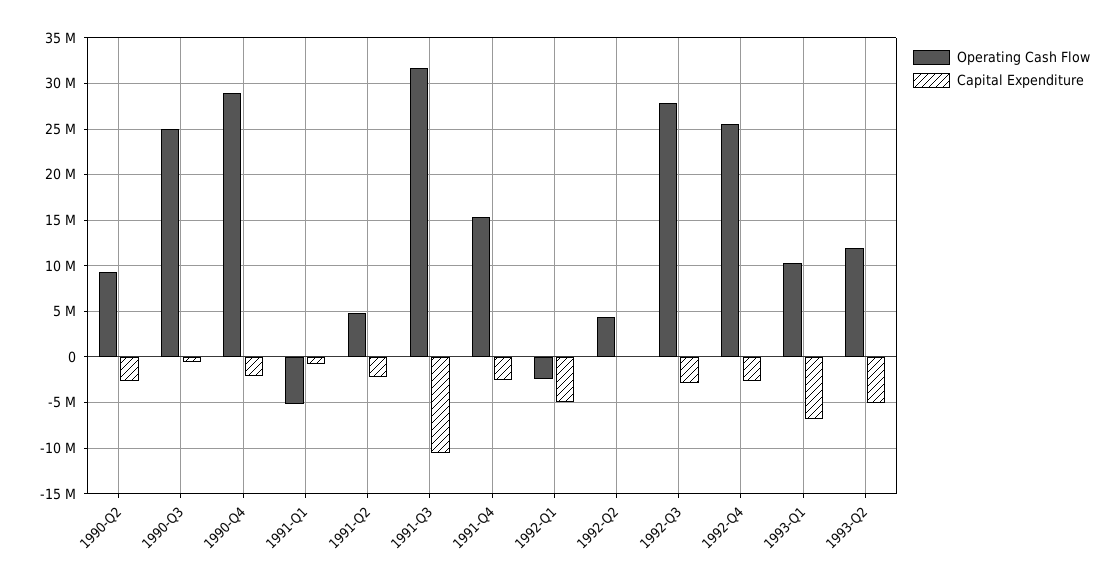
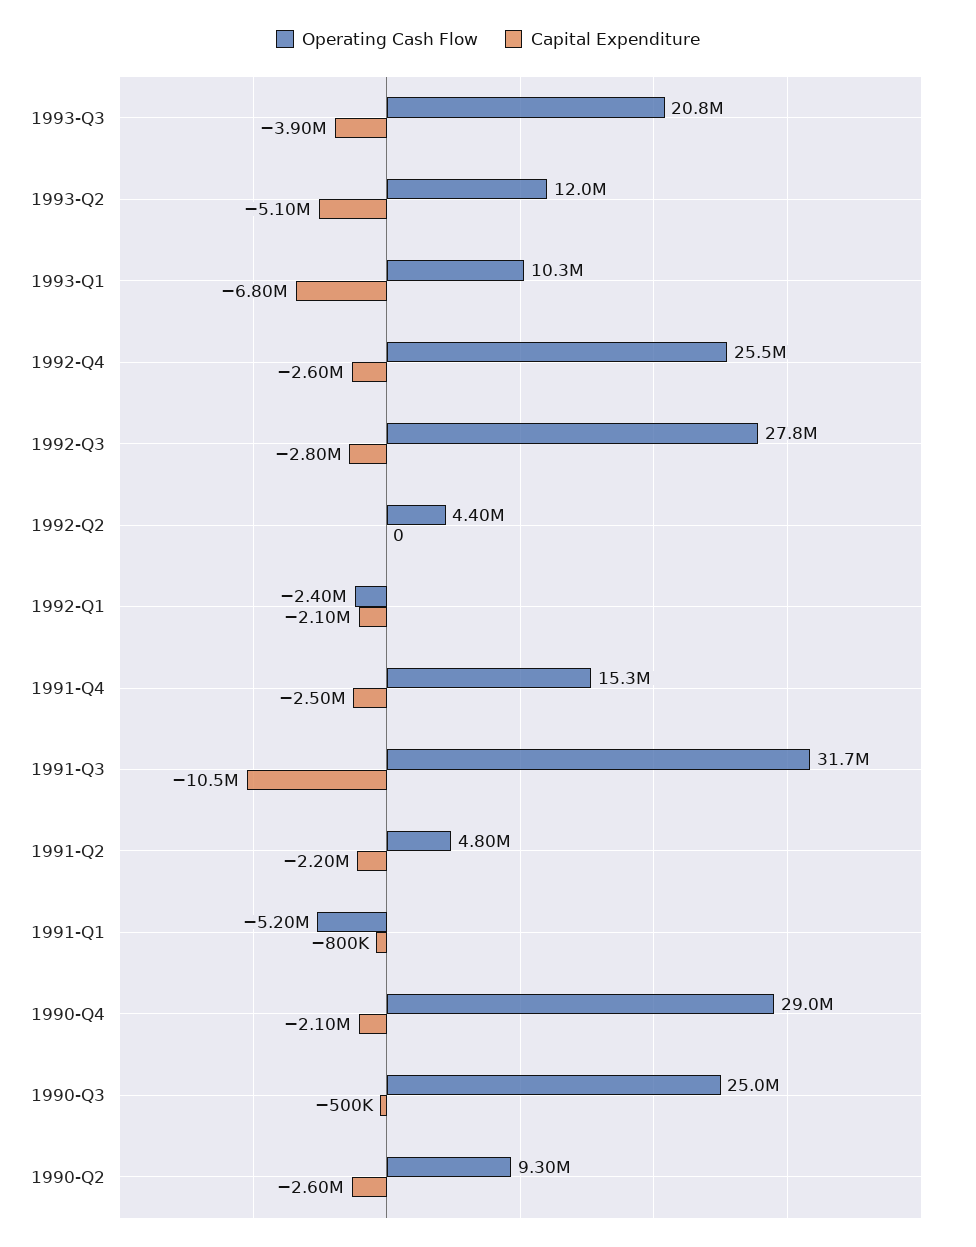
Capital Expenditure, 1992-Q1: -5000000 -> -2100000
Operating Cash Flow, 1993-Q3: none -> 20800000
Capital Expenditure, 1993-Q3: none -> -3900000

